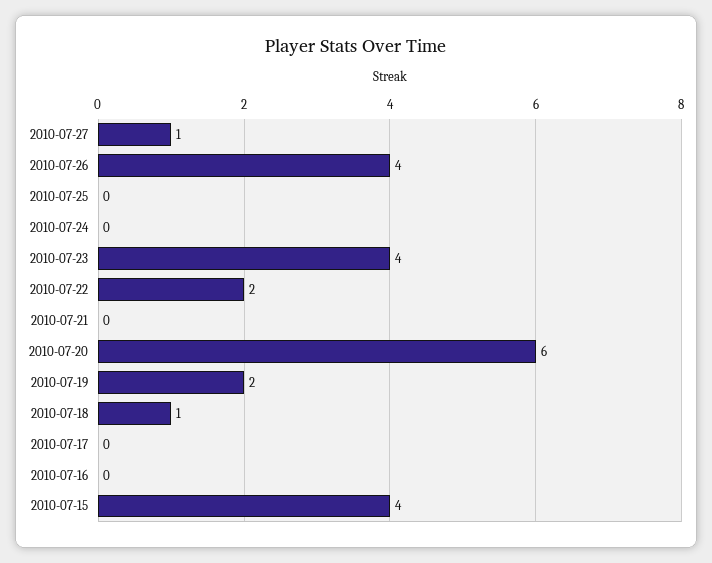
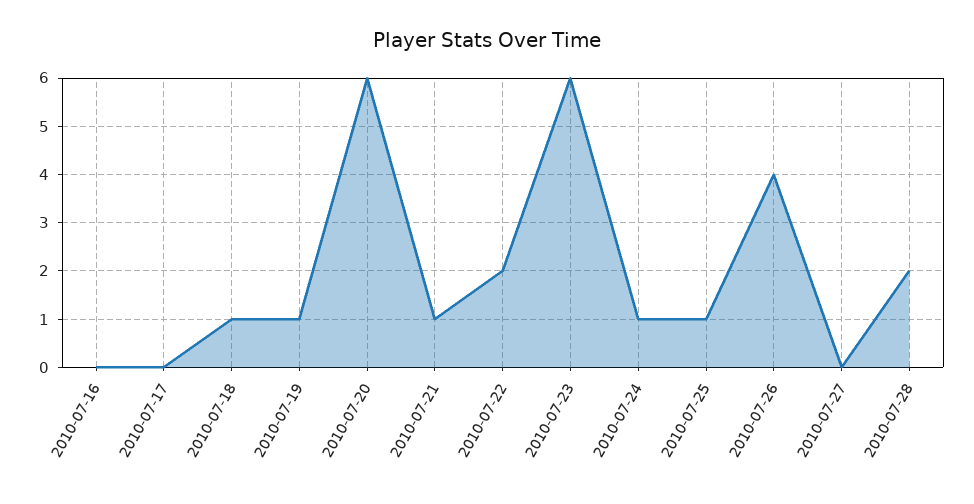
2010-07-27: 1 -> 0
2010-07-25: 0 -> 1
2010-07-24: 0 -> 1
2010-07-23: 4 -> 6
2010-07-21: 0 -> 1
2010-07-19: 2 -> 1
2010-07-15: 4 -> none
2010-07-28: none -> 2

